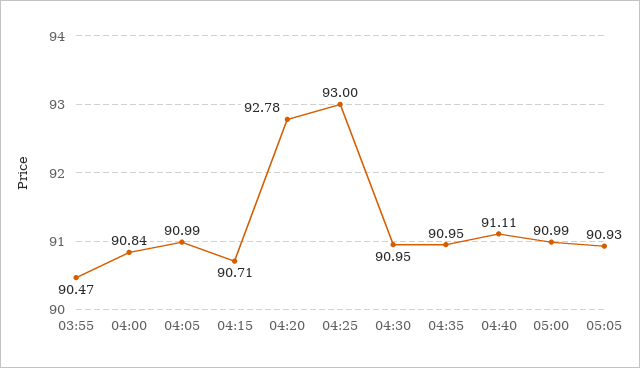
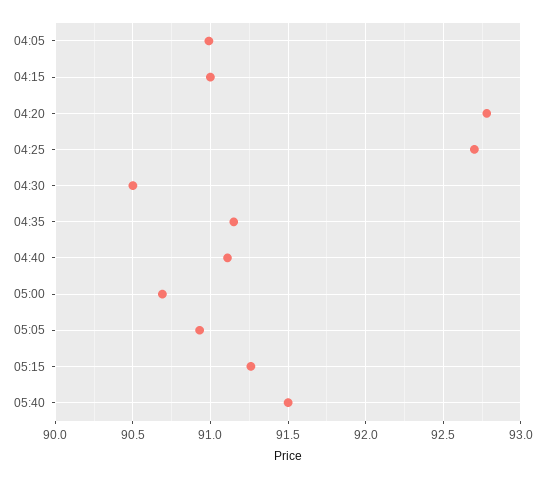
03:55: 90.47 -> none
04:00: 90.84 -> none
04:15: 90.71 -> 91
04:25: 93 -> 92.7
04:30: 90.95 -> 90.5
04:35: 90.95 -> 91.15
05:00: 90.99 -> 90.7
05:15: none -> 91.25
05:40: none -> 91.5

